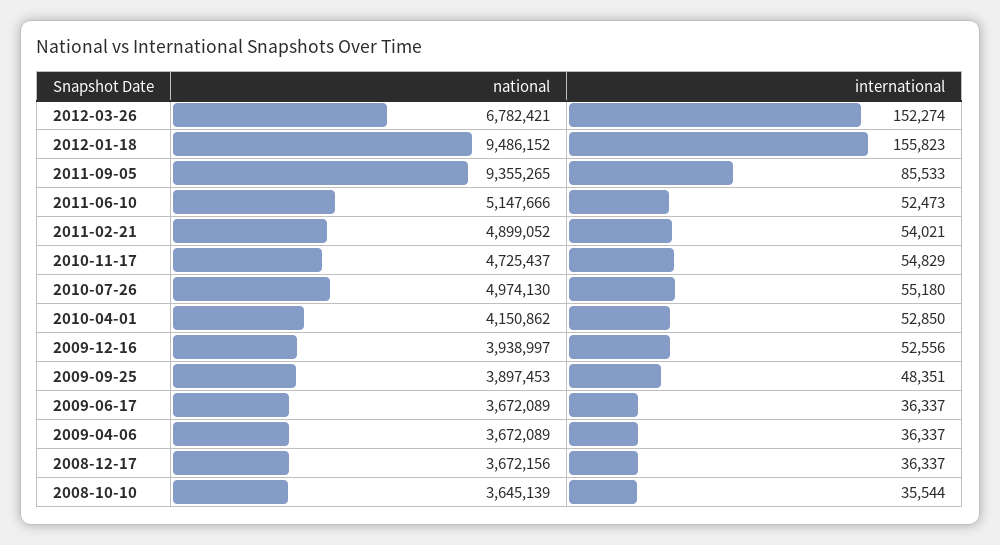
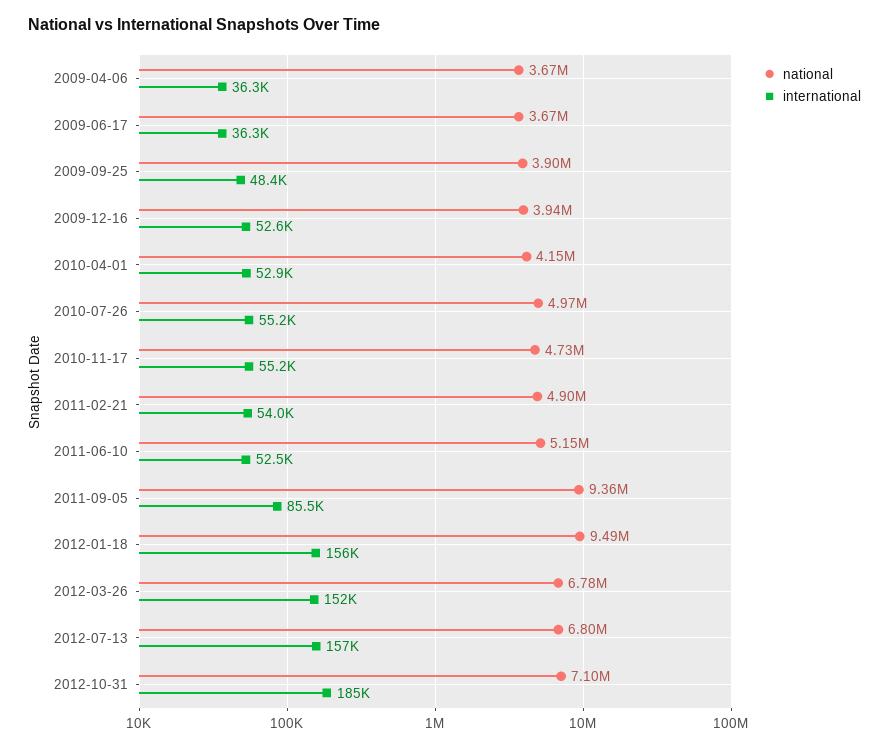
international, 2010-11-17: 54829 -> 55200
national, 2008-12-17: 3672156 -> none
international, 2008-12-17: 36337 -> none
national, 2008-10-10: 3645139 -> none
international, 2008-10-10: 35544 -> none
national, 2012-07-13: none -> 6800000
international, 2012-07-13: none -> 157000
national, 2012-10-31: none -> 7100000
international, 2012-10-31: none -> 185000

